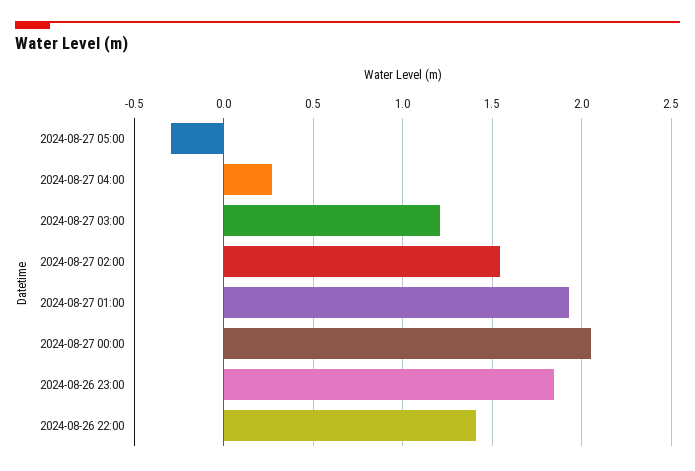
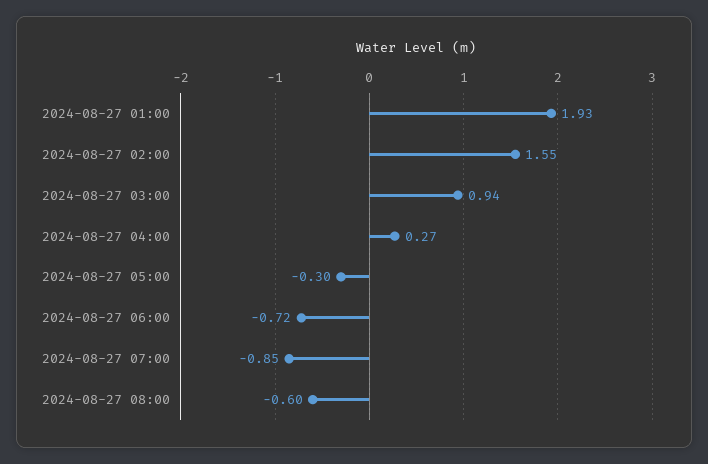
2024-08-27 03:00: 1.2 -> 0.94
2024-08-27 00:00: 2.05 -> none
2024-08-26 23:00: 1.85 -> none
2024-08-26 22:00: 1.4 -> none
2024-08-27 06:00: none -> -0.72
2024-08-27 07:00: none -> -0.85
2024-08-27 08:00: none -> -0.6

